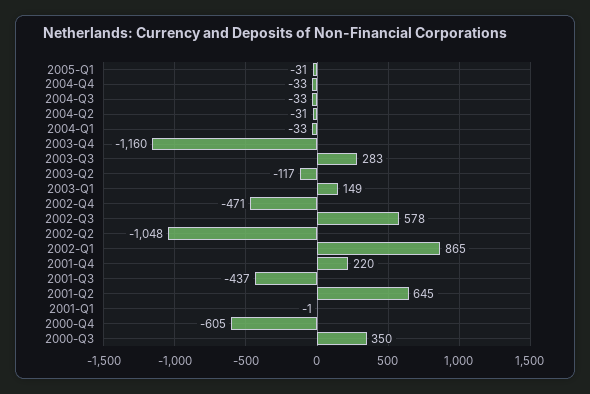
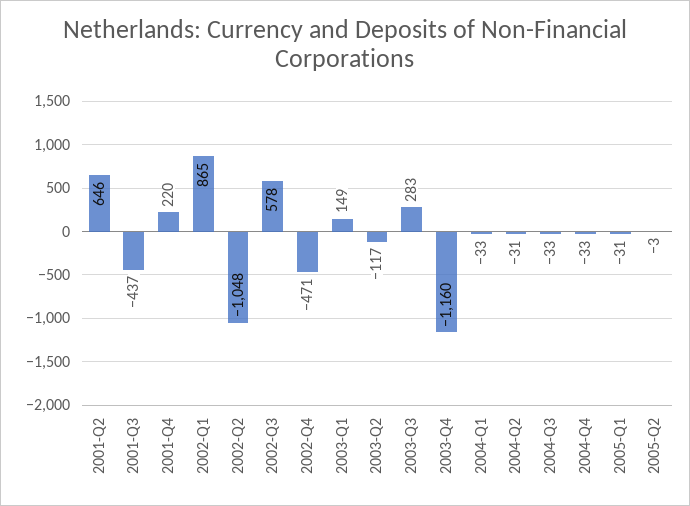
2001-Q2: 645 -> 646
2001-Q1: -1 -> none
2000-Q4: -605 -> none
2000-Q3: 350 -> none
2005-Q2: none -> -3

